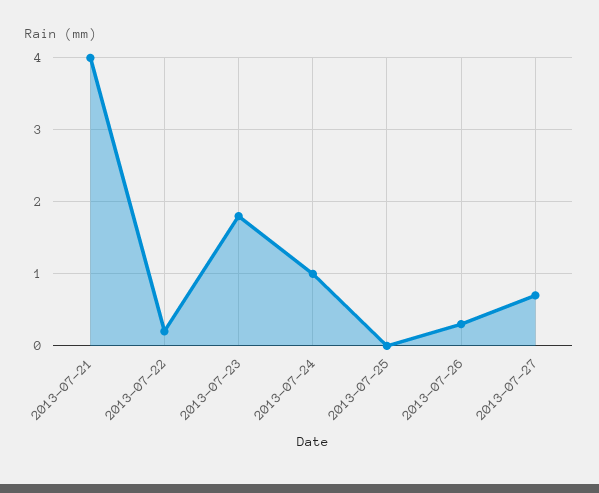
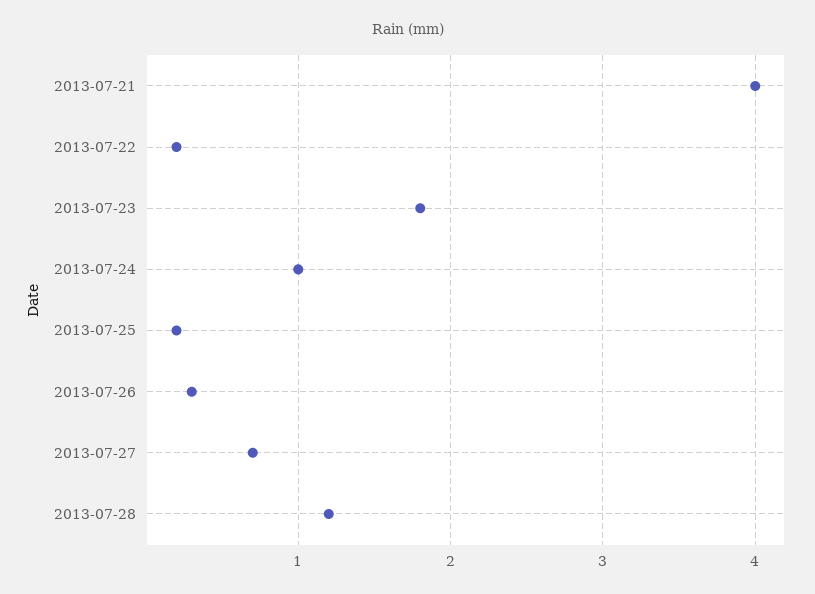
2013-07-25: 0 -> 0.2
2013-07-28: none -> 1.2

